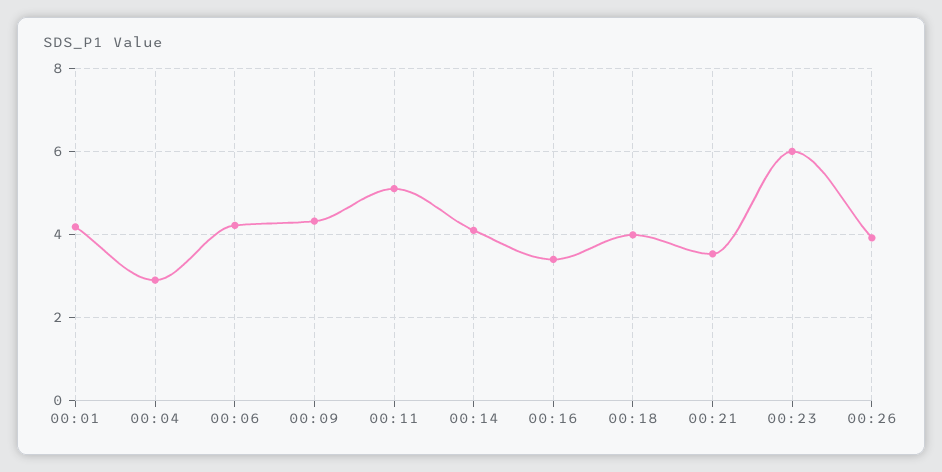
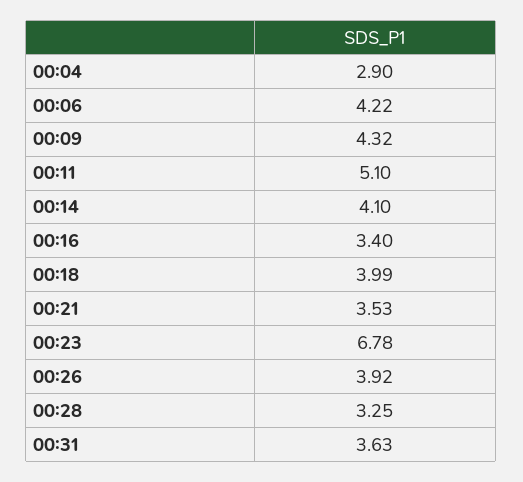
00:01: 4.2 -> none
00:23: 6 -> 6.78
00:28: none -> 3.25
00:31: none -> 3.63

